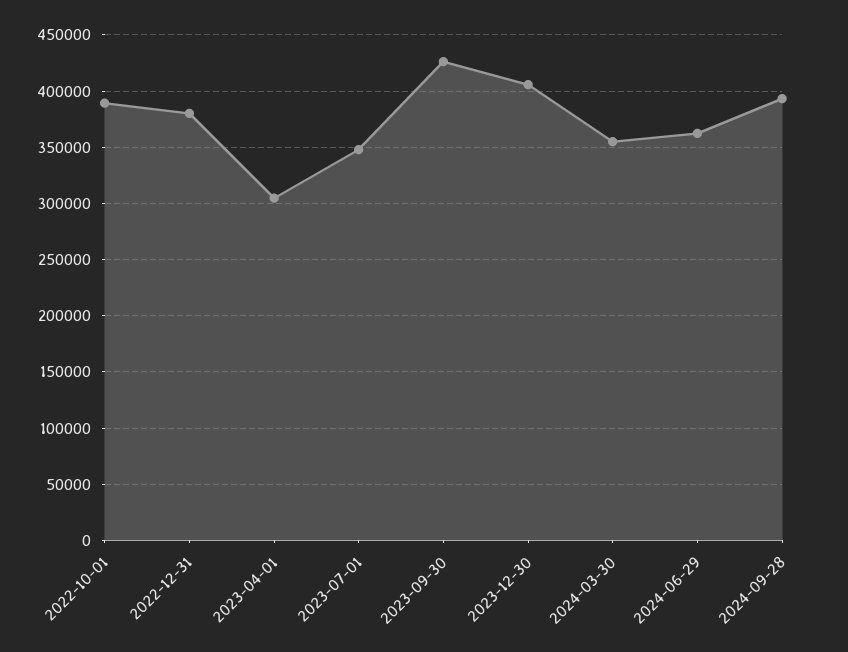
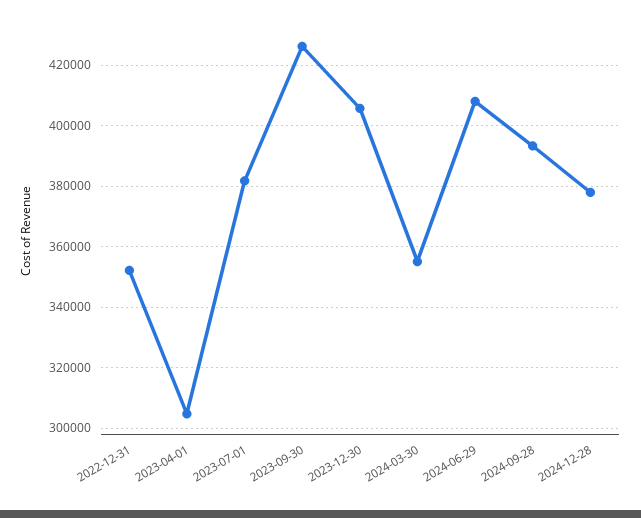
2022-10-01: 390000 -> none
2022-12-31: 380000 -> 352000
2023-07-01: 350000 -> 382000
2024-06-29: 360000 -> 408000
2024-12-28: none -> 378000

